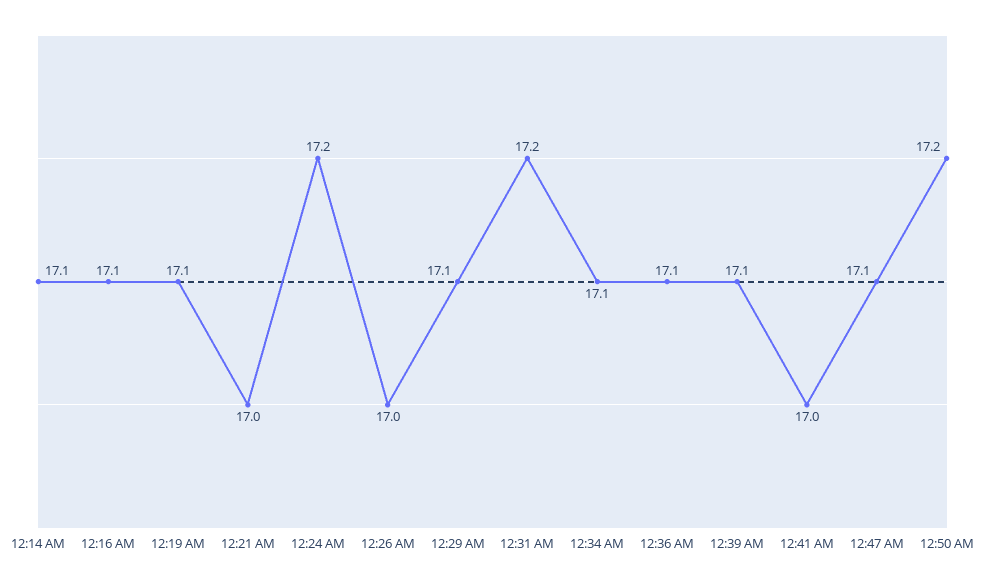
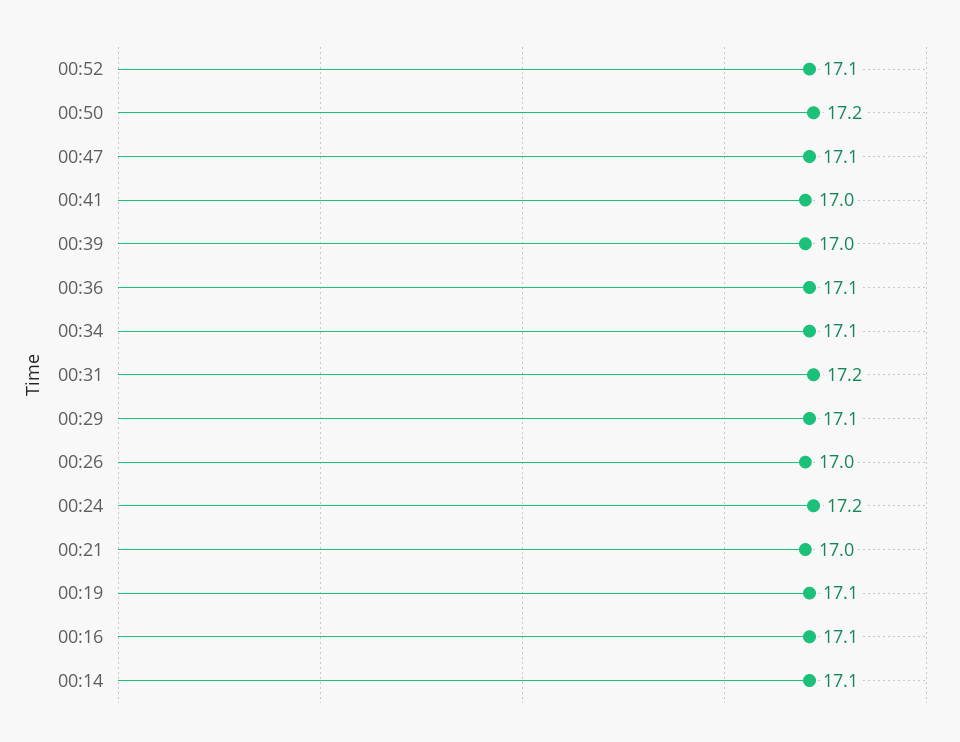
12:39 AM: 17.1 -> 17
00:52: none -> 17.1

